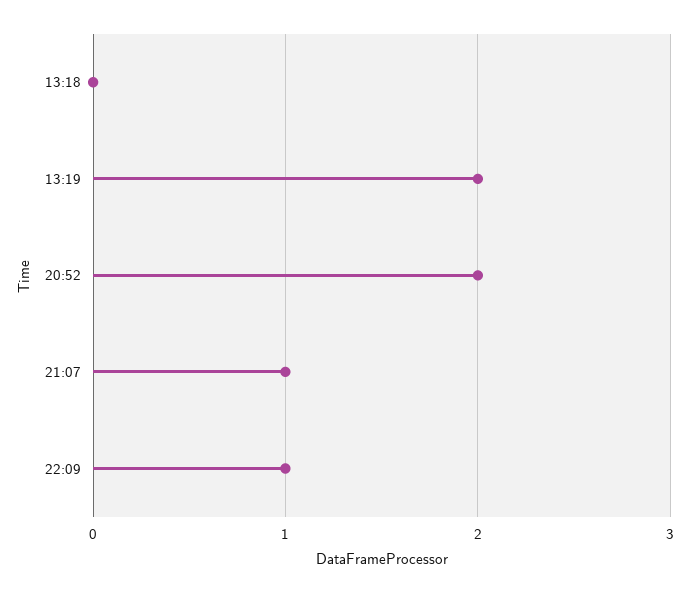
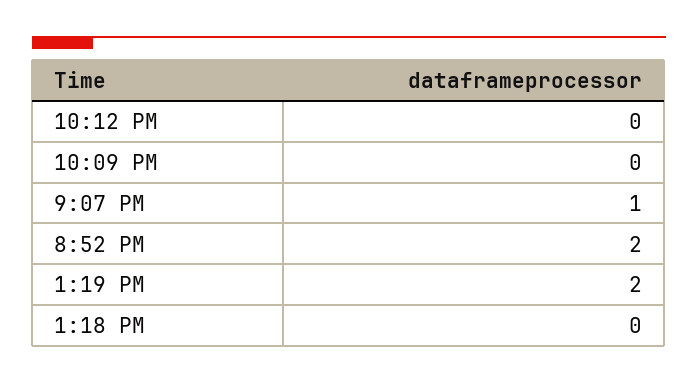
22:09: 1 -> 0
10:12 PM: none -> 0

